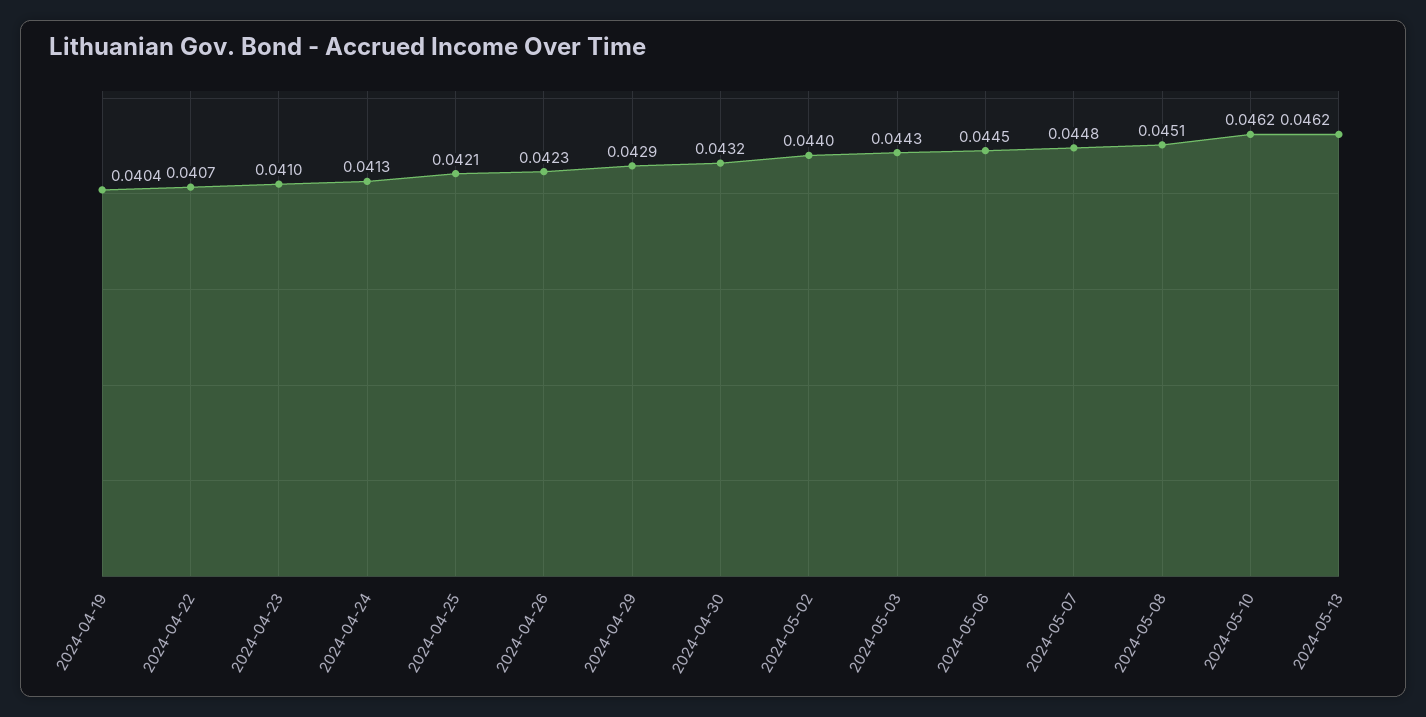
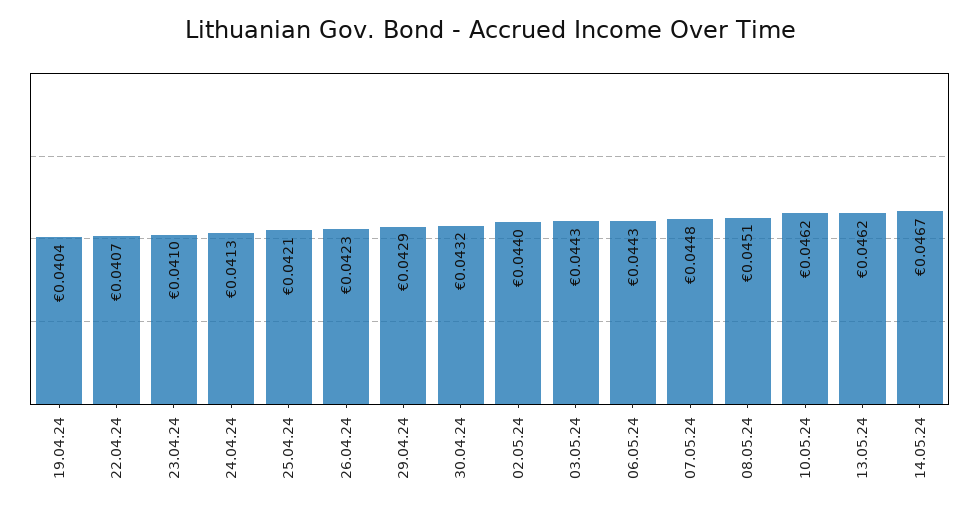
2024-05-06: 0.0445 -> 0.0443
14.05.24: none -> 0.0467

